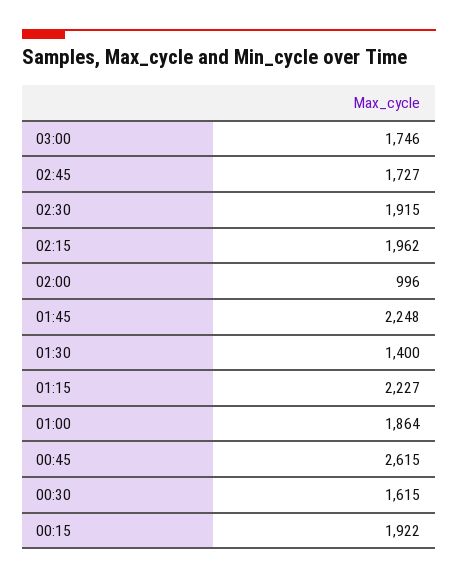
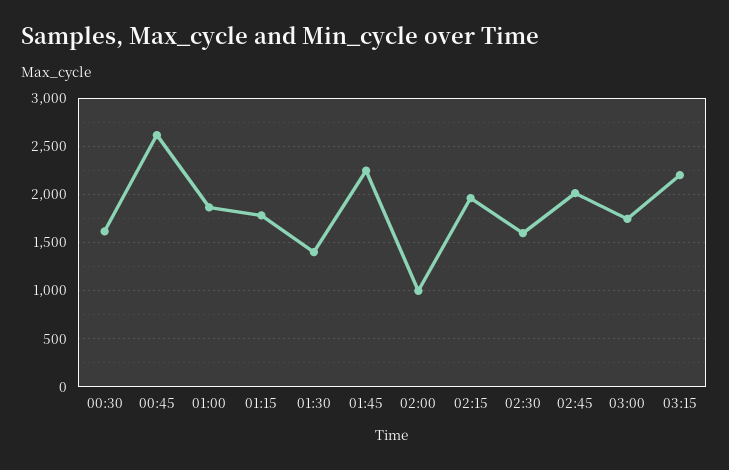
02:45: 1727 -> 2000
02:30: 1915 -> 1600
01:15: 2227 -> 1800
00:15: 1922 -> none
03:15: none -> 2200

